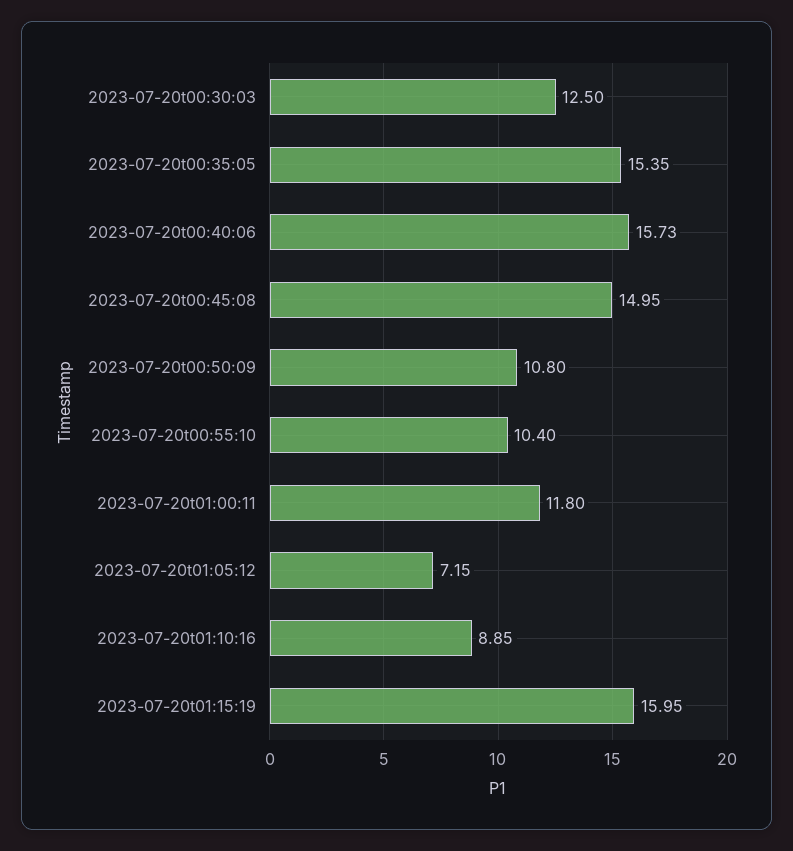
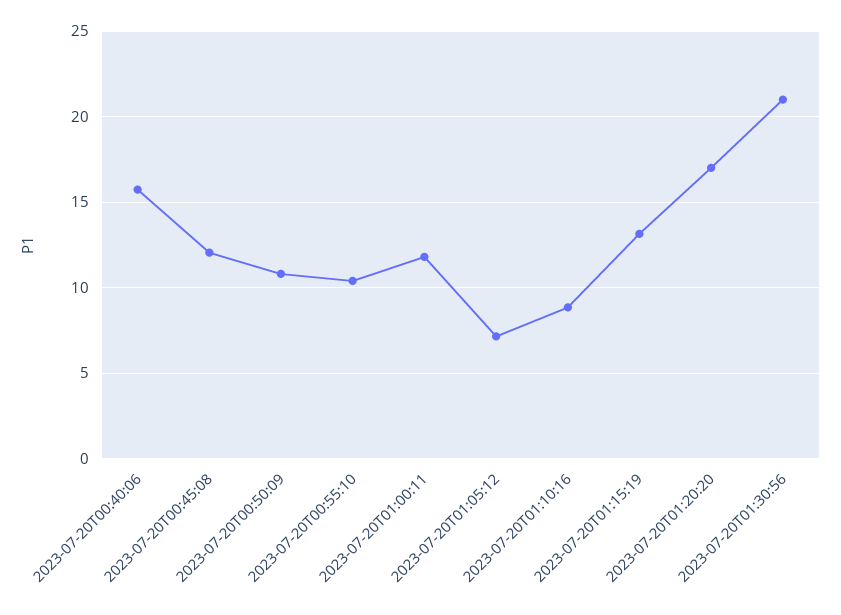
2023-07-20t00:30:03: 12.5 -> none
2023-07-20t00:35:05: 15.35 -> none
2023-07-20t00:45:08: 14.95 -> 12
2023-07-20t01:15:19: 15.95 -> 13
2023-07-20T01:20:20: none -> 17
2023-07-20T01:30:56: none -> 21

